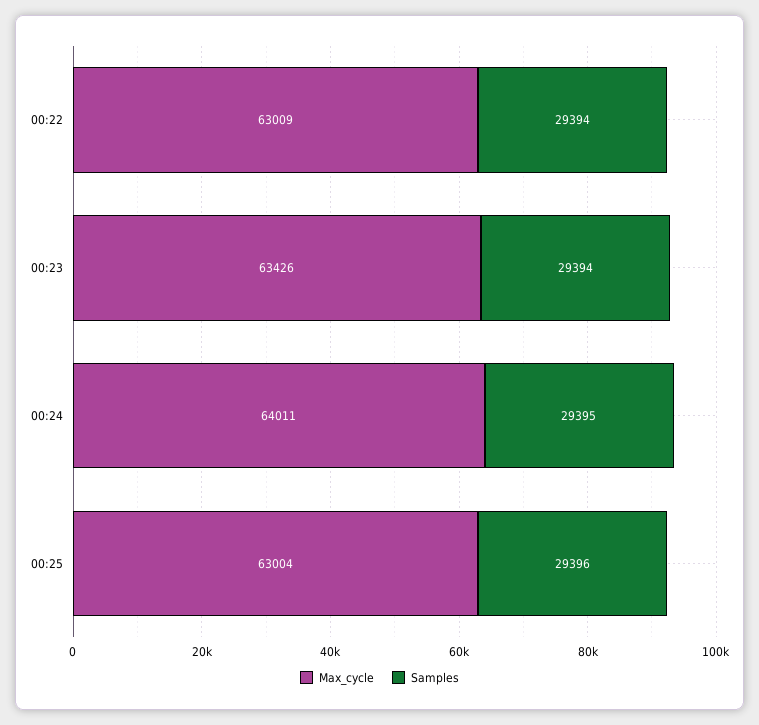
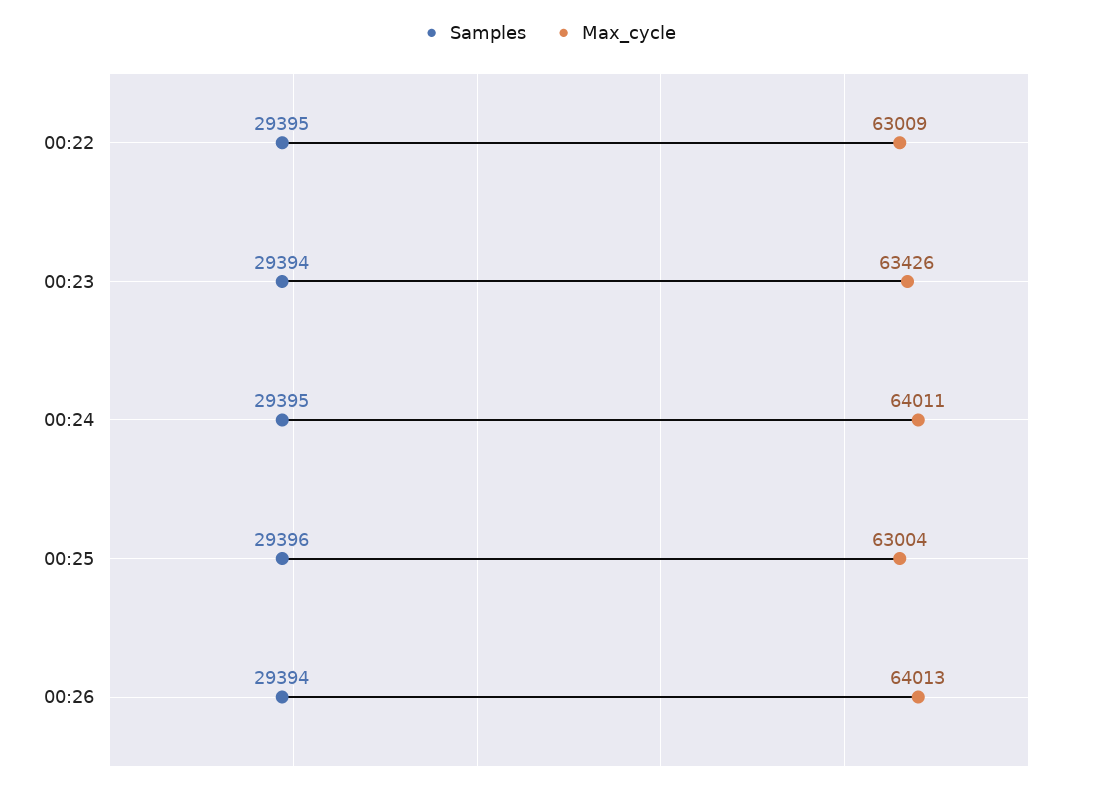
Samples, 00:22: 29394 -> 29395
Samples, 00:26: none -> 29394
Max_cycle, 00:26: none -> 64013

